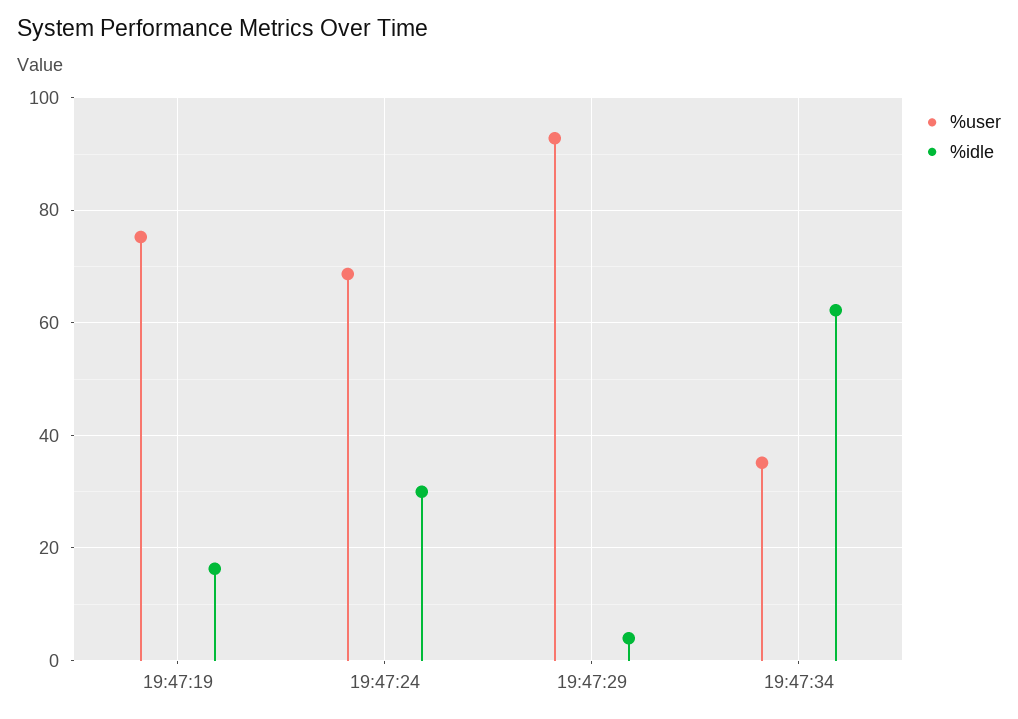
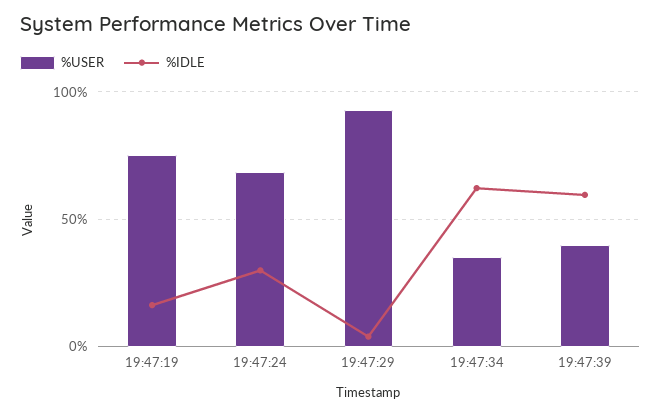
%user, 19:47:39: none -> 40
%idle, 19:47:39: none -> 60

